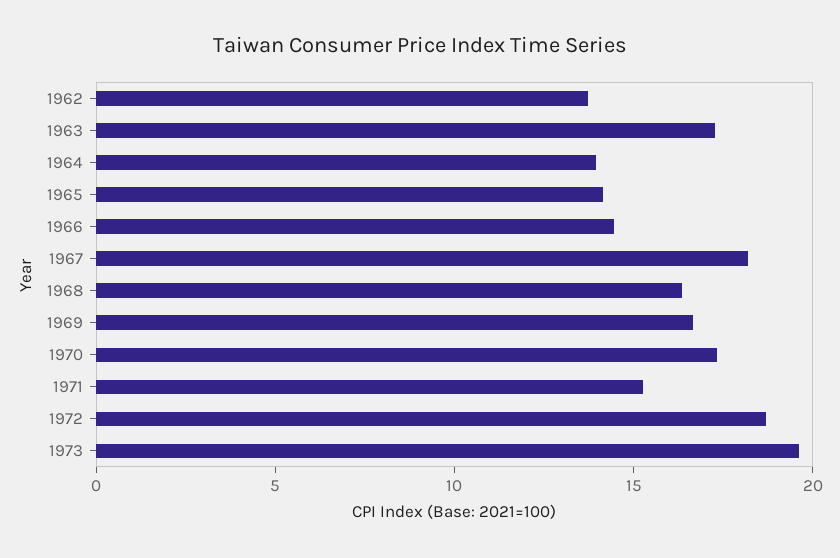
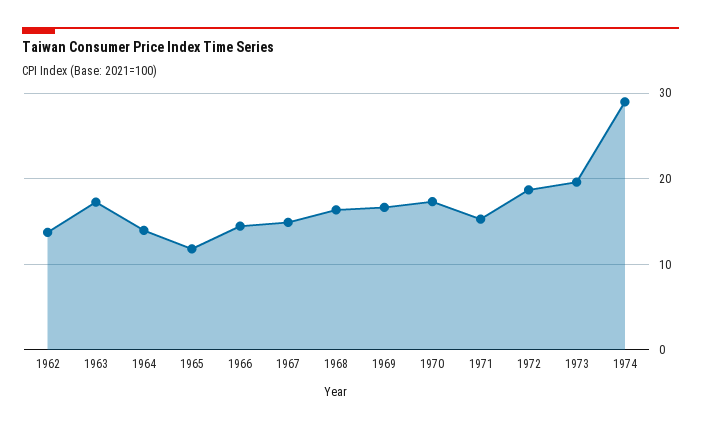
1965: 14 -> 12
1967: 18 -> 15
1974: none -> 29

